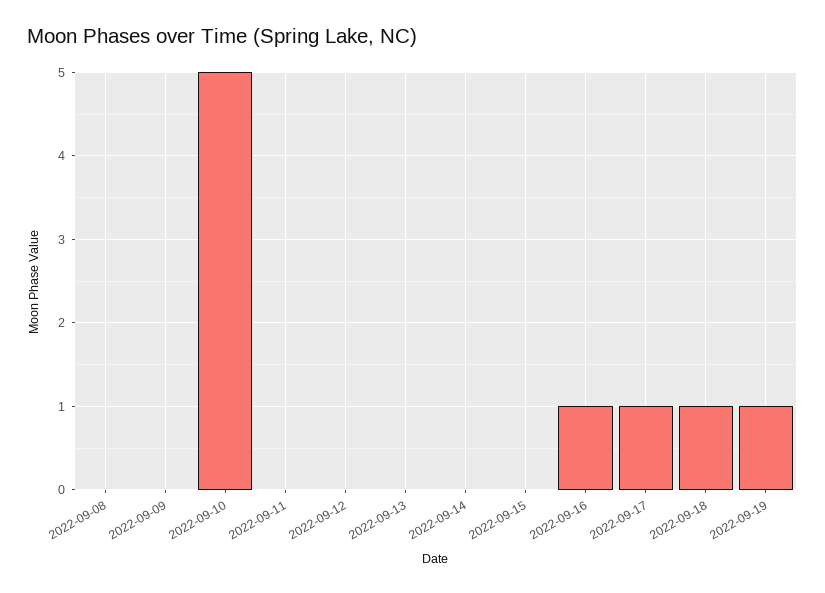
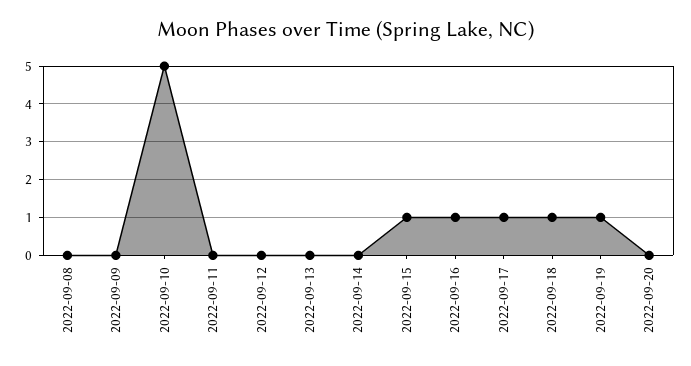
2022-09-15: 0 -> 1
2022-09-20: none -> 0

